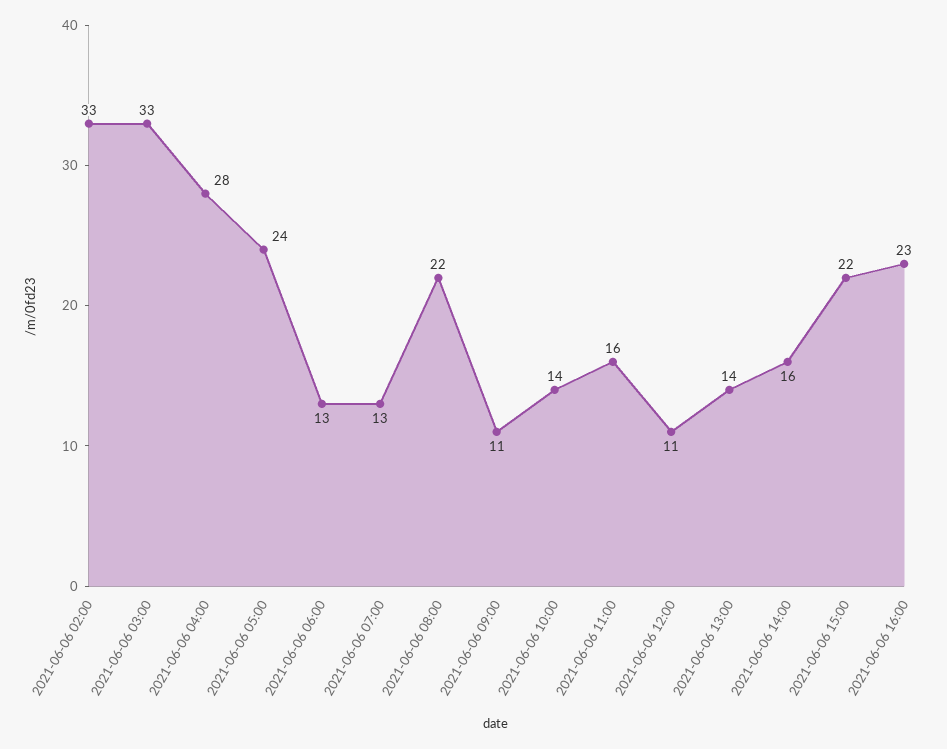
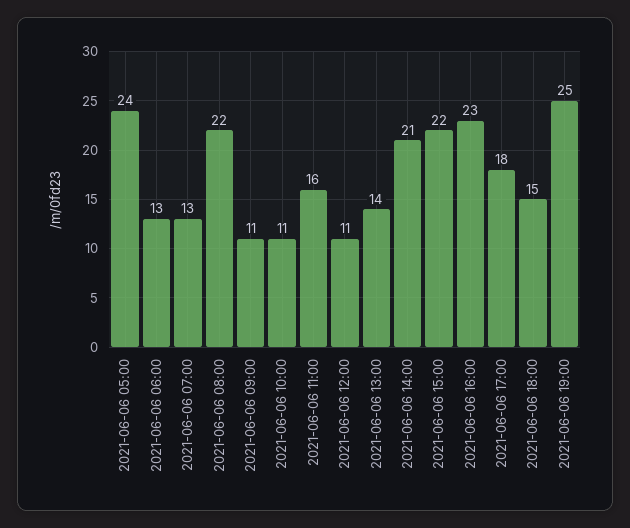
2021-06-06 02:00: 33 -> none
2021-06-06 03:00: 33 -> none
2021-06-06 04:00: 28 -> none
2021-06-06 10:00: 14 -> 11
2021-06-06 14:00: 16 -> 21
2021-06-06 17:00: none -> 18
2021-06-06 18:00: none -> 15
2021-06-06 19:00: none -> 25

